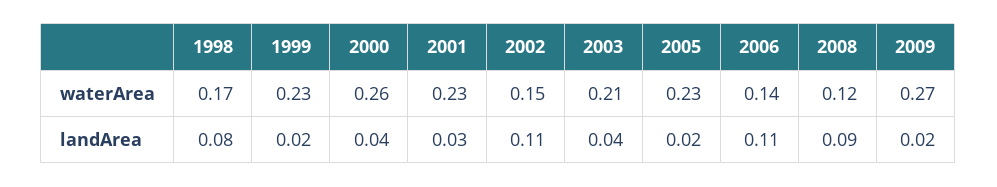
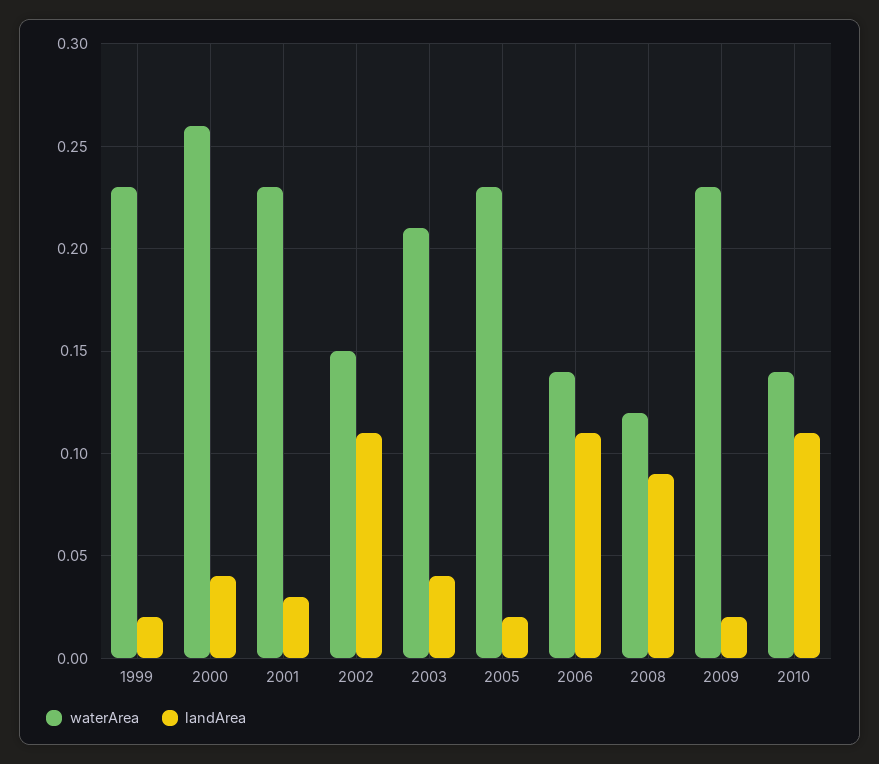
waterArea, 1998: 0.17 -> none
waterArea, 2009: 0.27 -> 0.23
landArea, 1998: 0.08 -> none
waterArea, 2010: none -> 0.14
landArea, 2010: none -> 0.11

